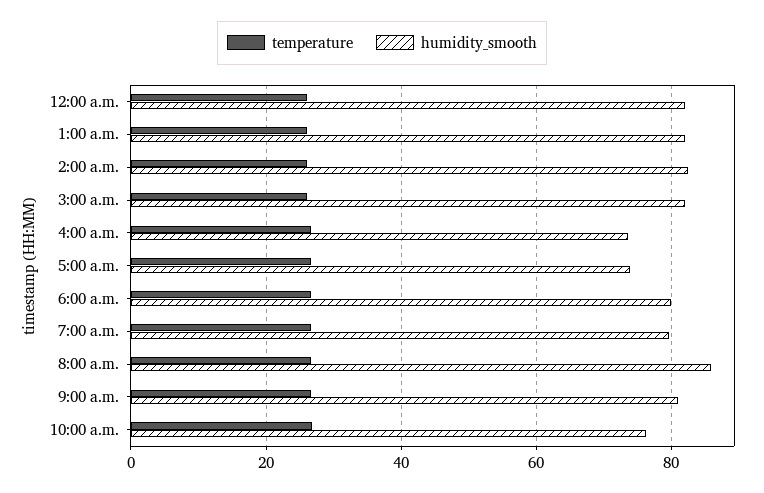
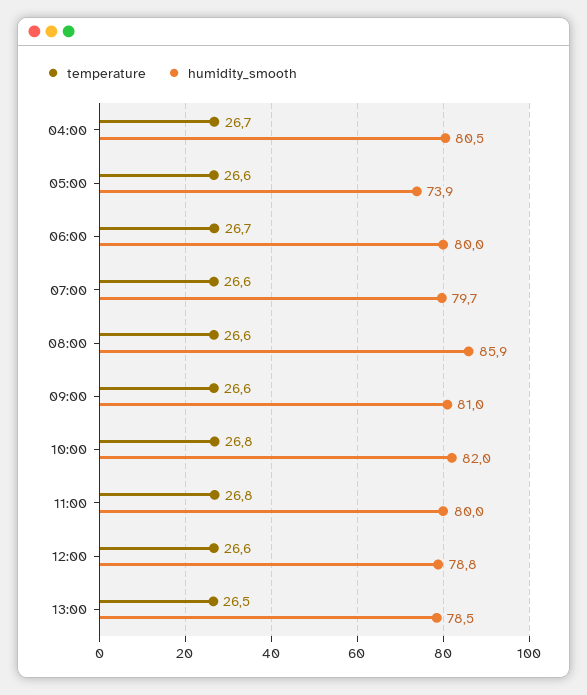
temperature, 12:00 a.m.: 26 -> none
humidity_smooth, 12:00 a.m.: 82 -> none
temperature, 1:00 a.m.: 26 -> none
humidity_smooth, 1:00 a.m.: 82 -> none
temperature, 2:00 a.m.: 26 -> none
humidity_smooth, 2:00 a.m.: 82 -> none
temperature, 3:00 a.m.: 26 -> none
humidity_smooth, 3:00 a.m.: 82 -> none
humidity_smooth, 4:00 a.m.: 74 -> 80.5
humidity_smooth, 10:00 a.m.: 76 -> 82
temperature, 11:00: none -> 26.8
humidity_smooth, 11:00: none -> 80
temperature, 12:00: none -> 26.6
humidity_smooth, 12:00: none -> 78.8
temperature, 13:00: none -> 26.5
humidity_smooth, 13:00: none -> 78.5

